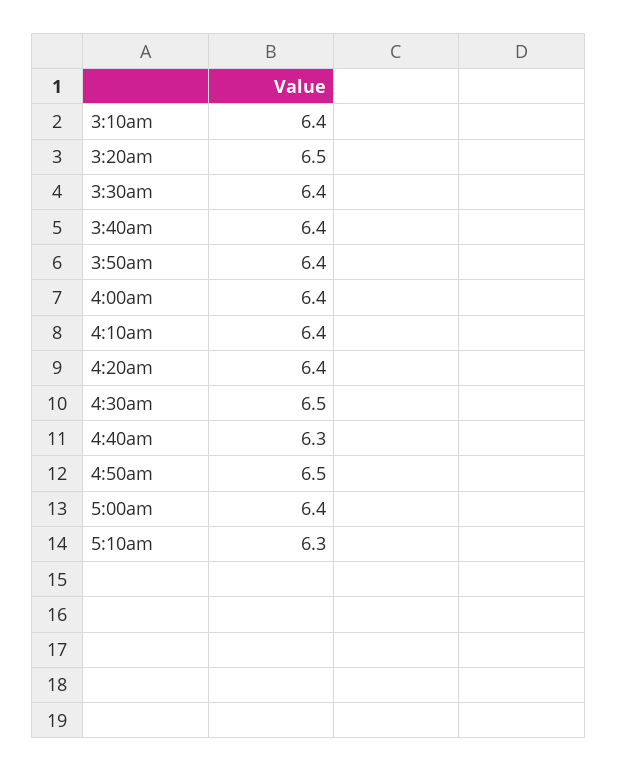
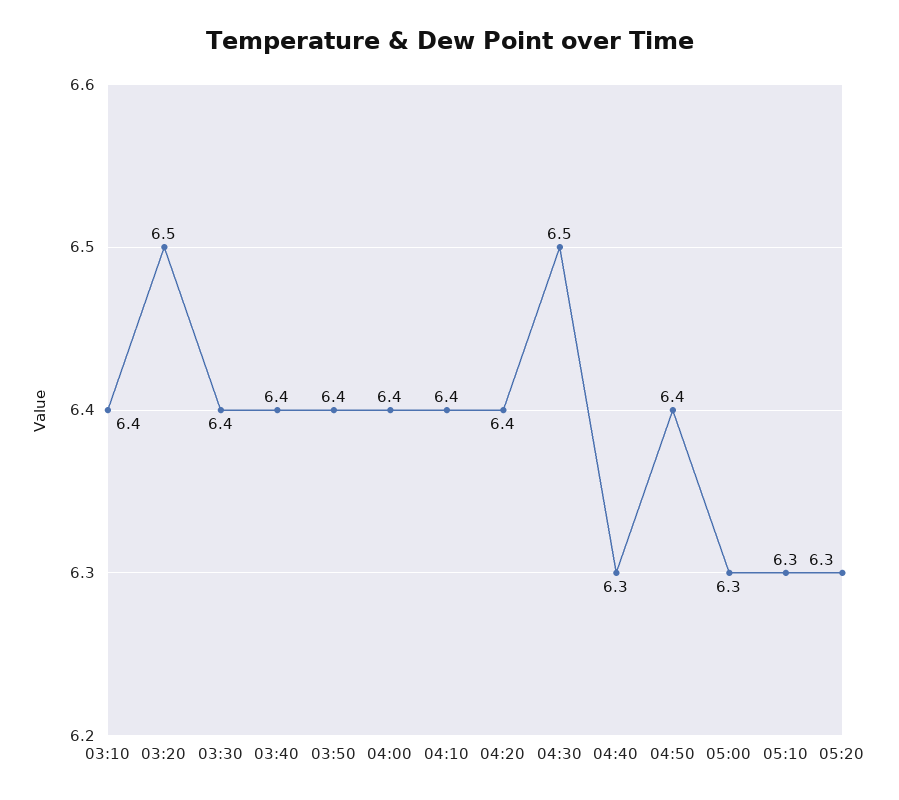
4:50am: 6.5 -> 6.4
5:00am: 6.4 -> 6.3
05:20: none -> 6.3

